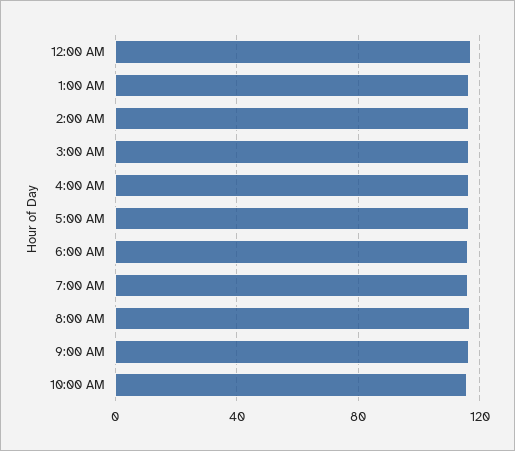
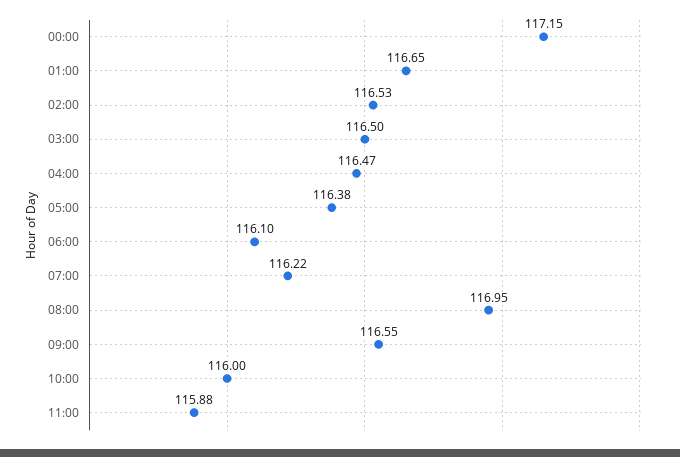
11:00: none -> 115.88

